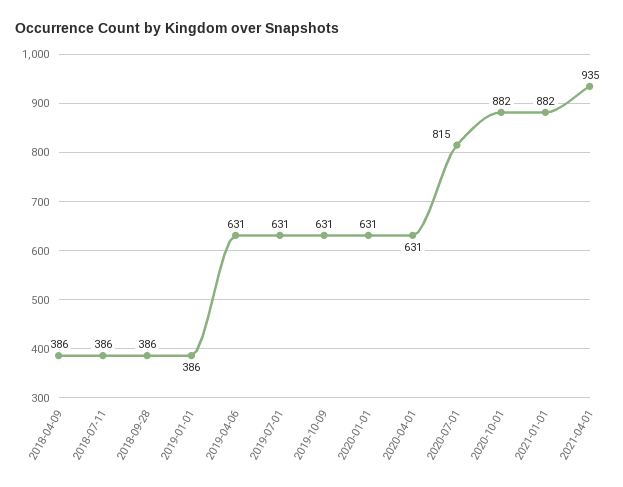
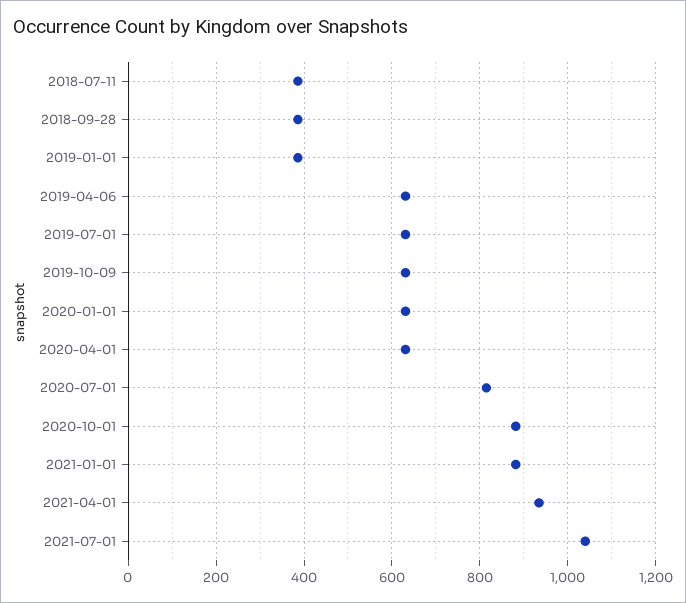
2018-04-09: 386 -> none
2021-07-01: none -> 1040

